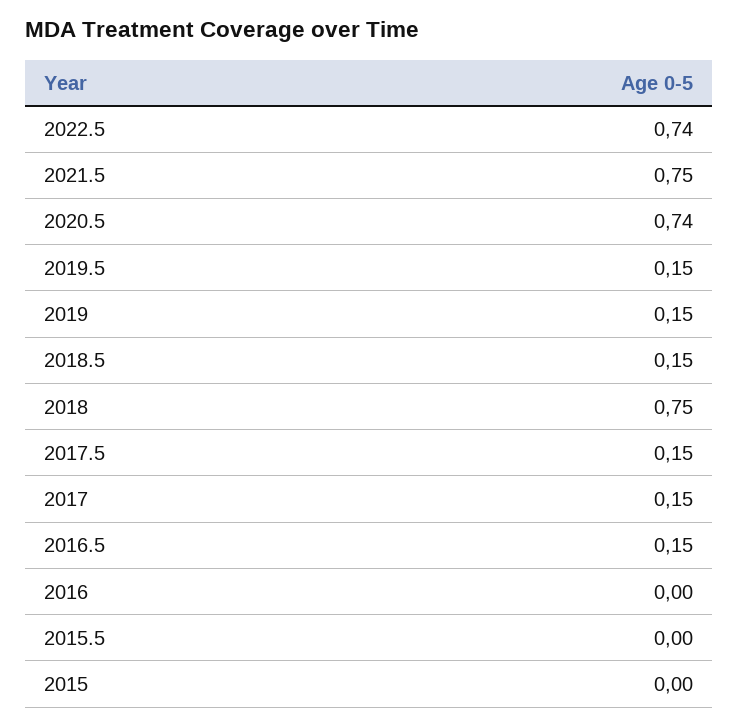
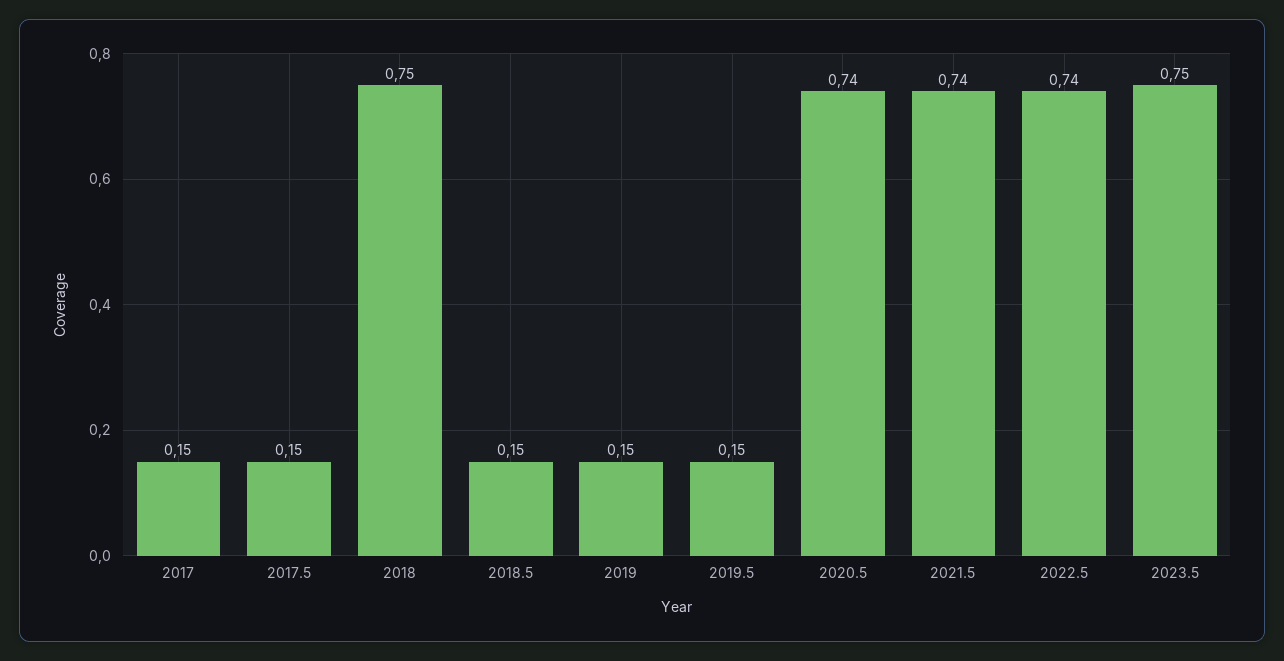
2021.5: 0.75 -> 0.74
2016.5: 0.15 -> none
2016: 0 -> none
2015.5: 0 -> none
2015: 0 -> none
2023.5: none -> 0.75

